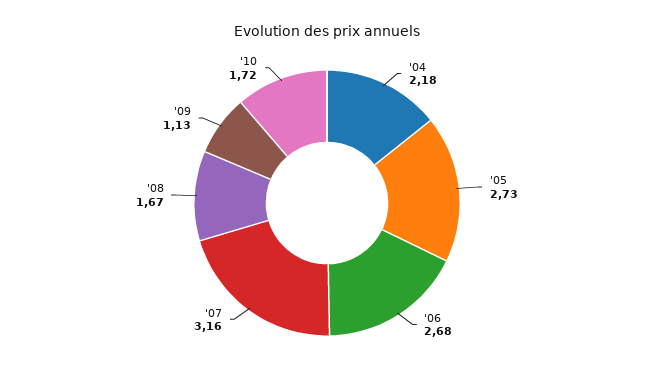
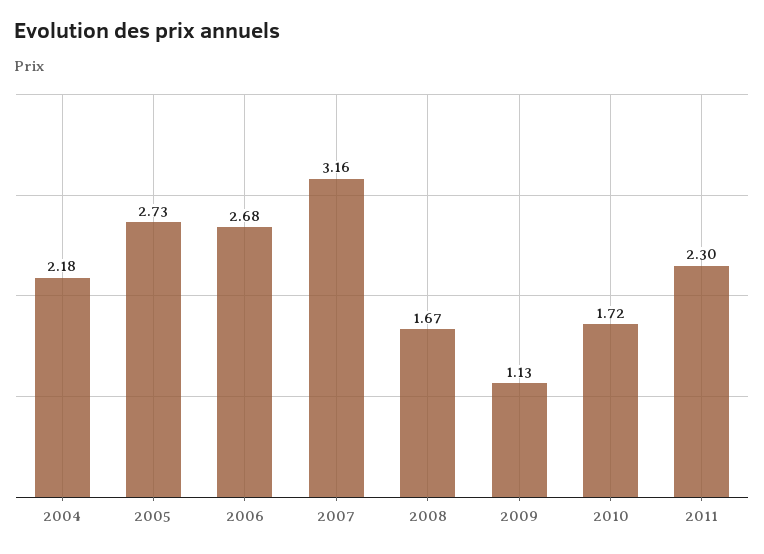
2011: none -> 2.3

